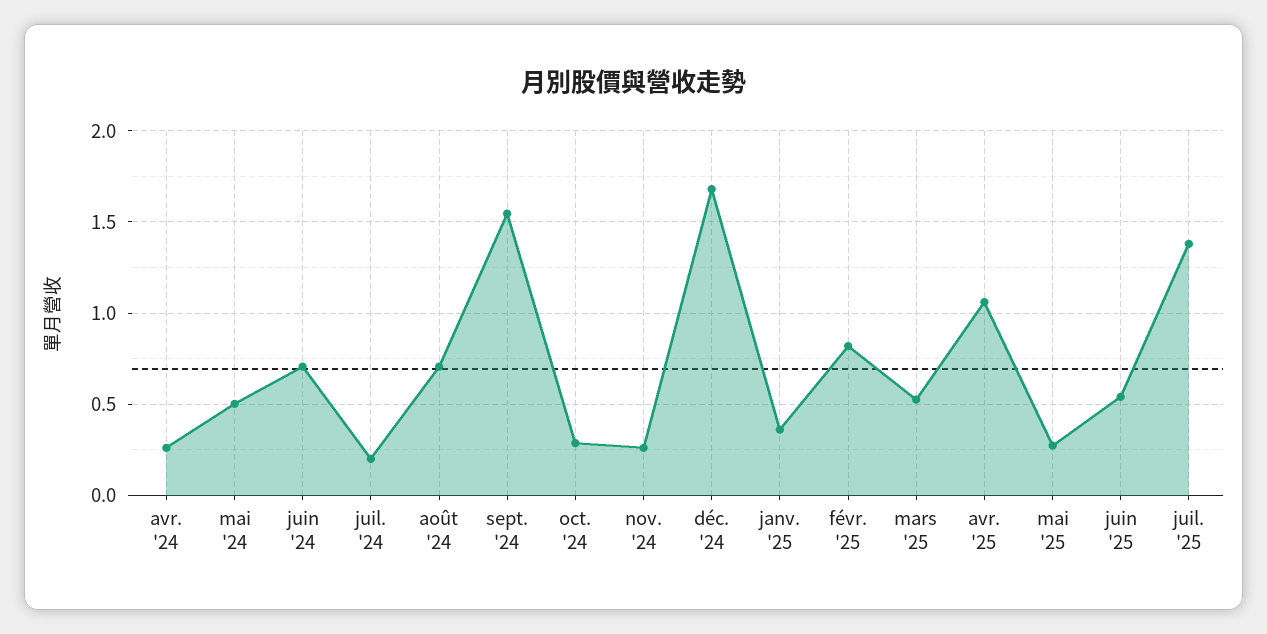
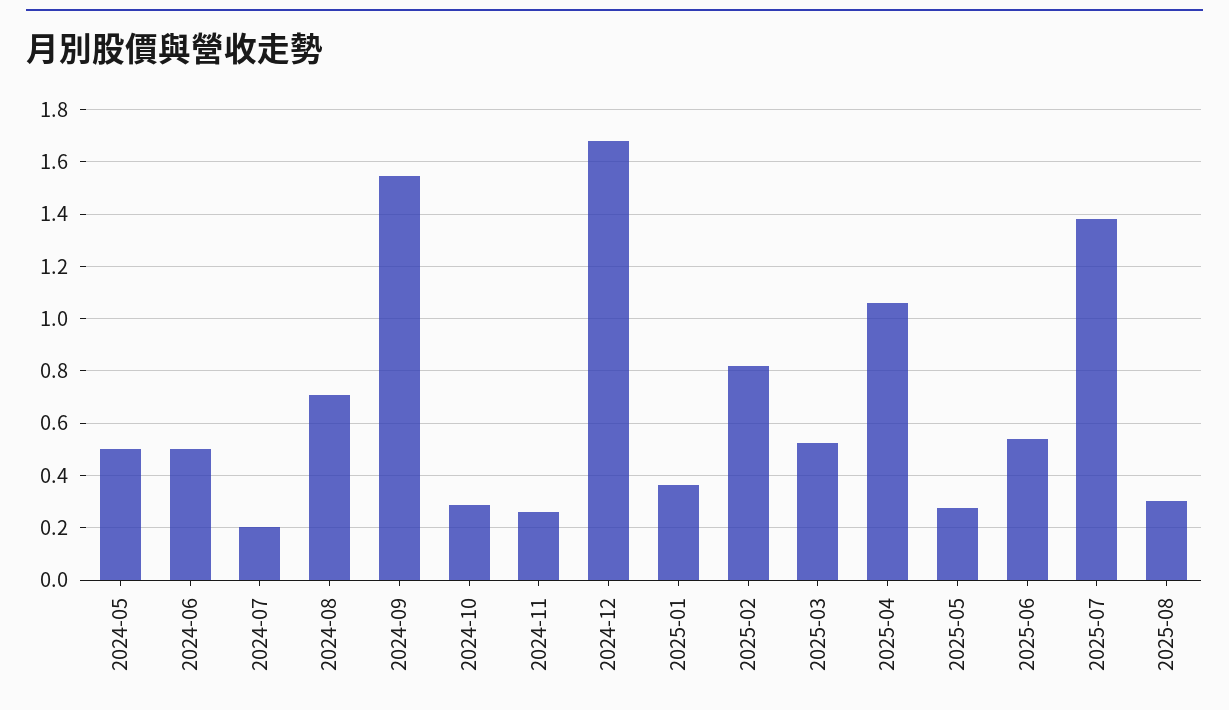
avr. '24: 0.25 -> none
juin '24: 0.7 -> 0.5
2025-08: none -> 0.3

